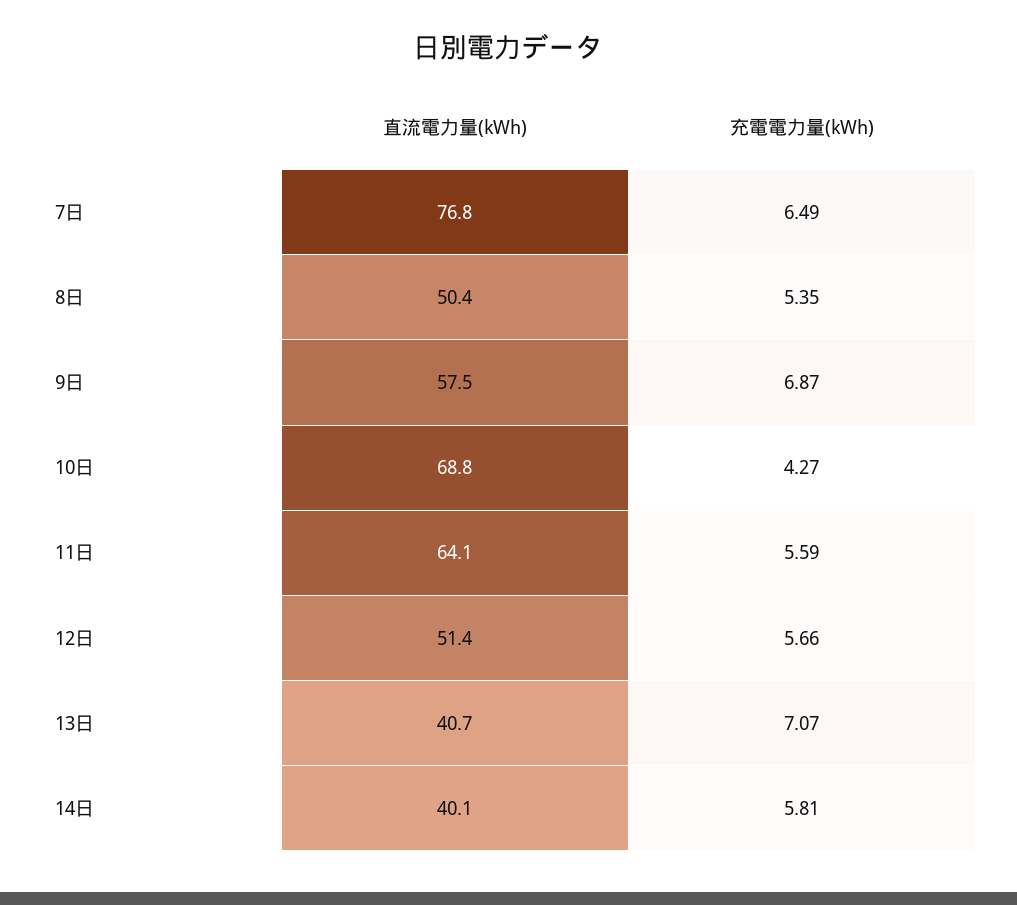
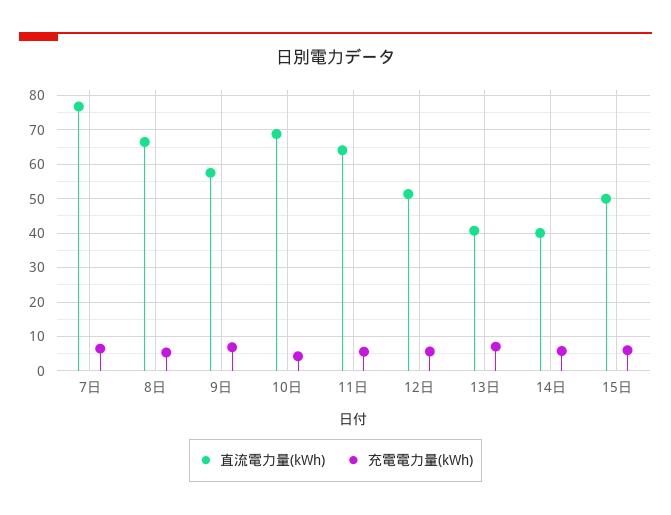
直流電力量(kWh), 8日: 50.4 -> 66
直流電力量(kWh), 15日: none -> 50
充電電力量(kWh), 15日: none -> 6

